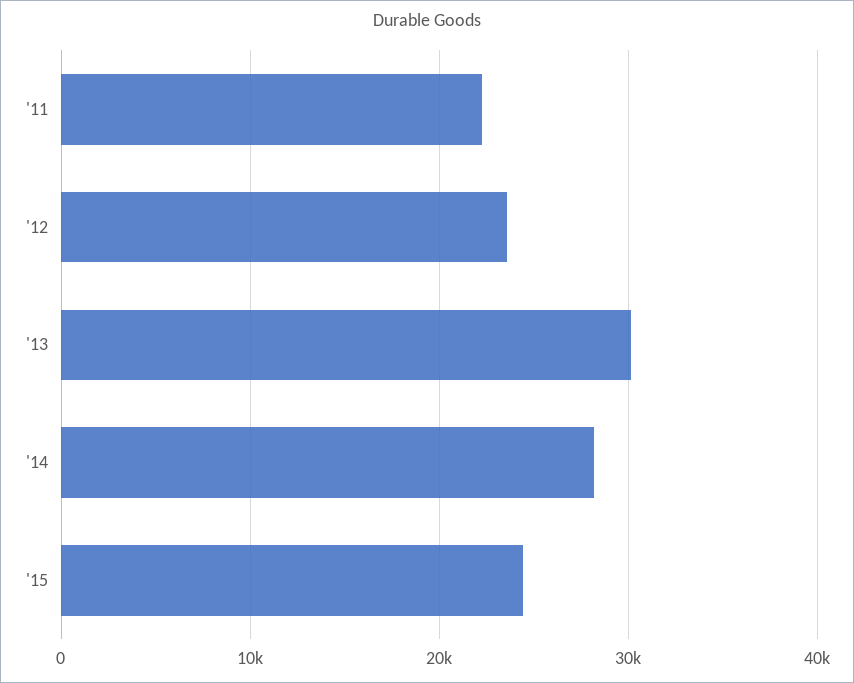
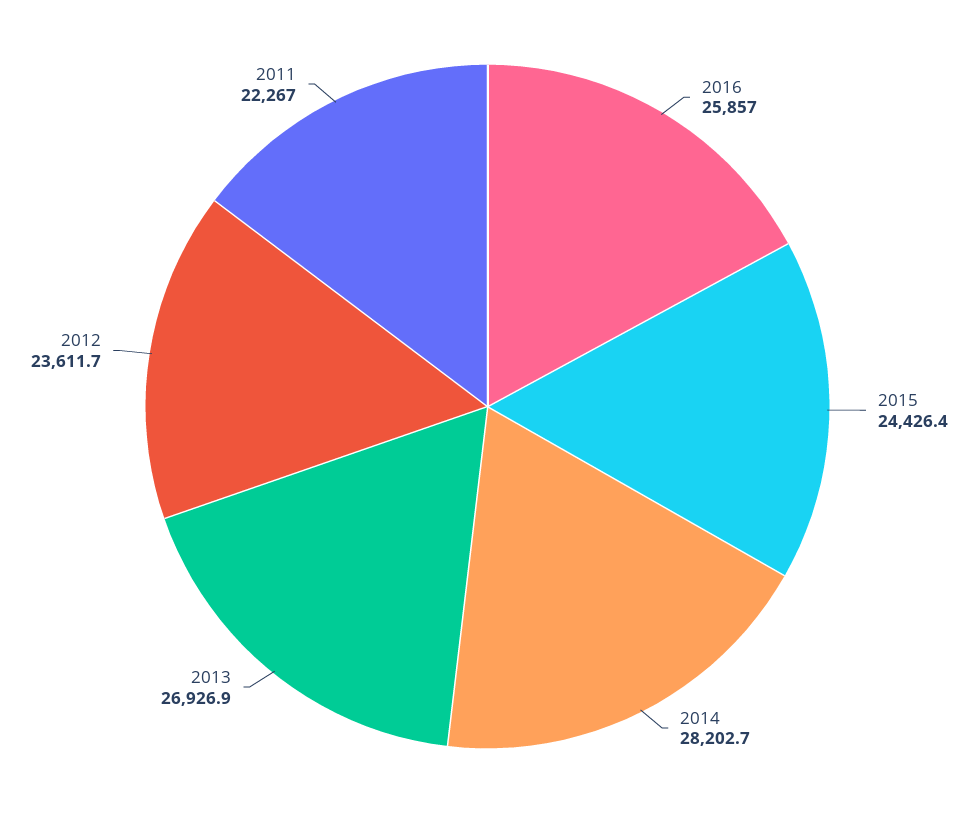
'13: 30000 -> 26926.9
2016: none -> 25857

